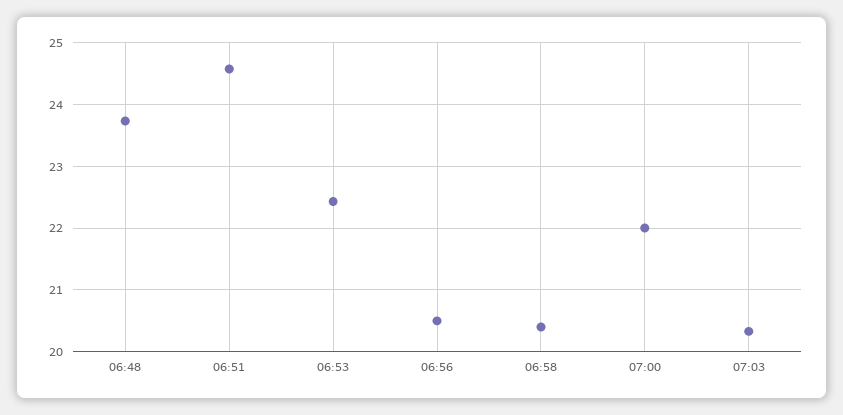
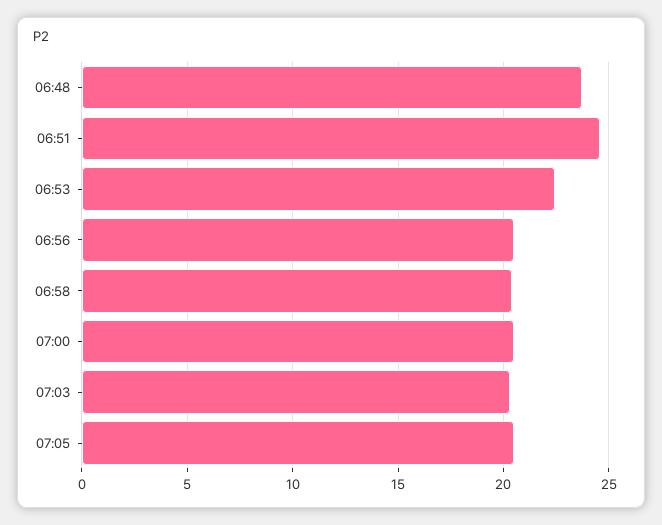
07:00: 22 -> 20.5
07:05: none -> 20.5

